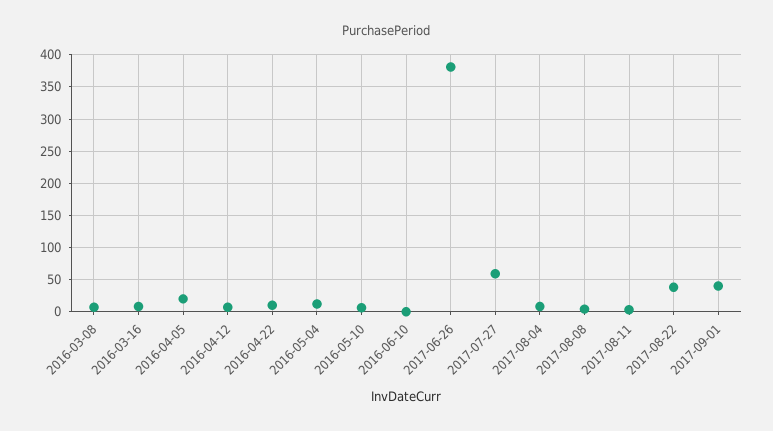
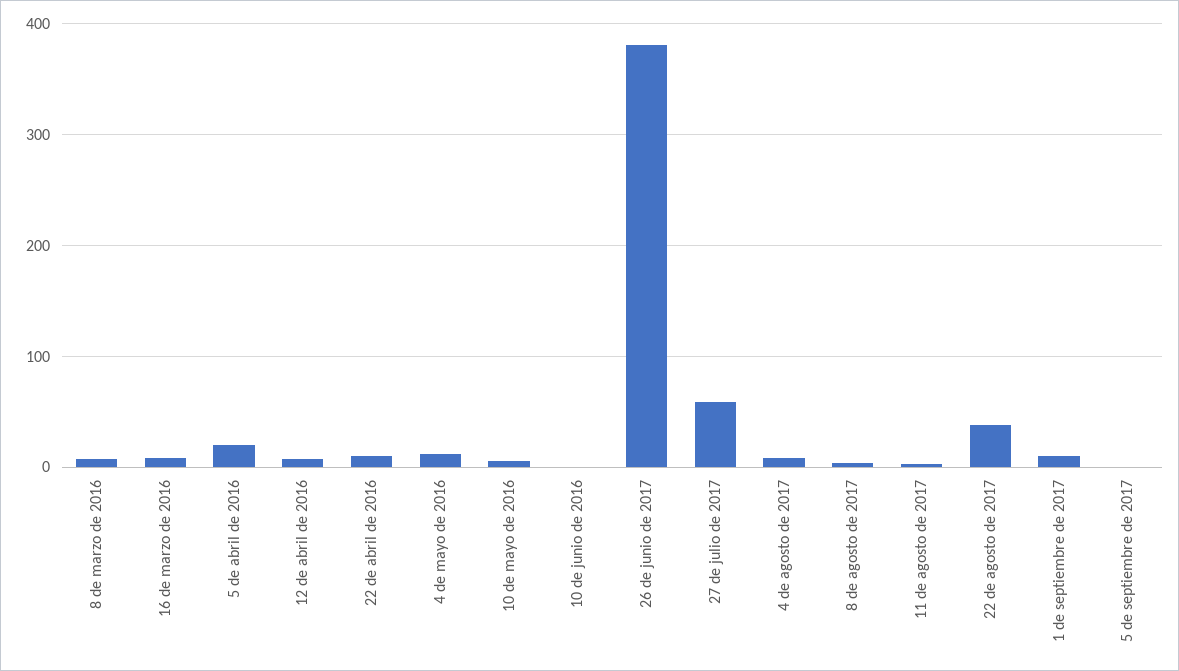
2017-09-01: 40 -> 10
5 de septiembre de 2017: none -> 0

